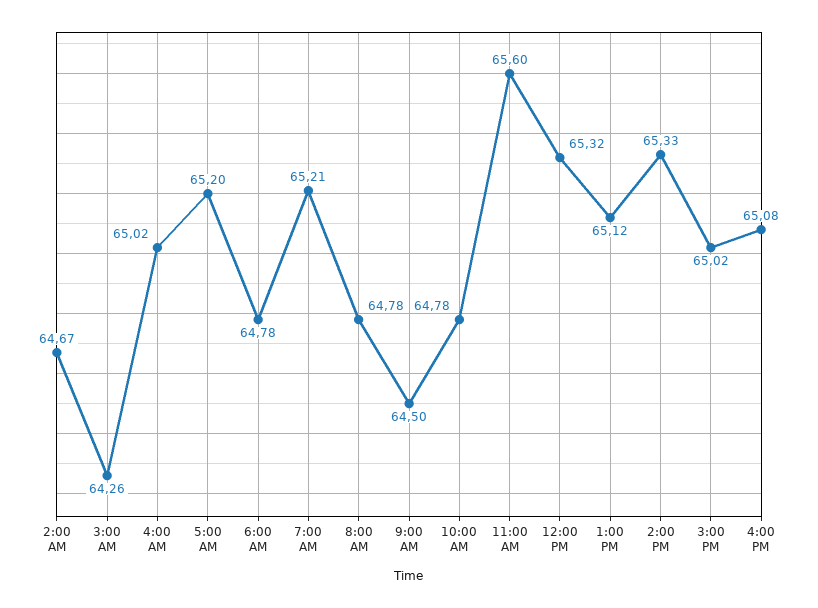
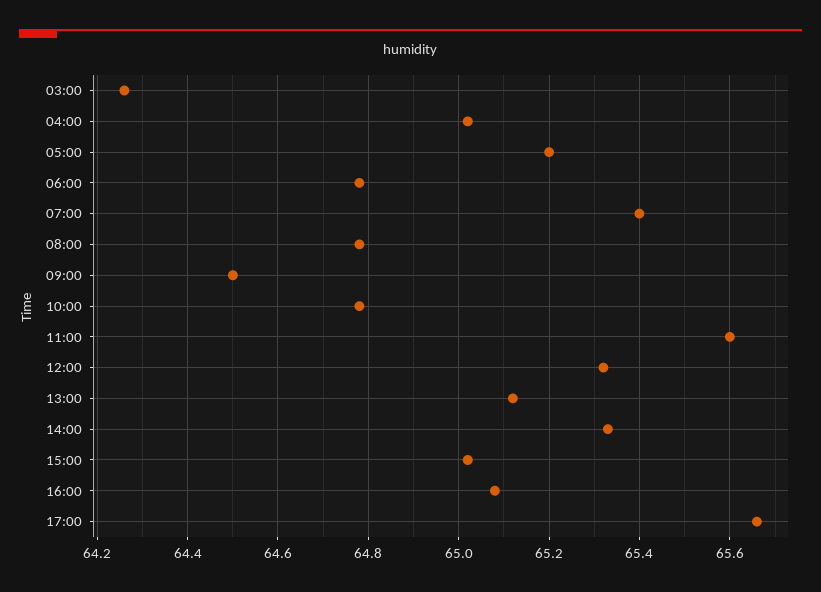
2:00 AM: 64.67 -> none
7:00 AM: 65.21 -> 65.4
17:00: none -> 65.65

